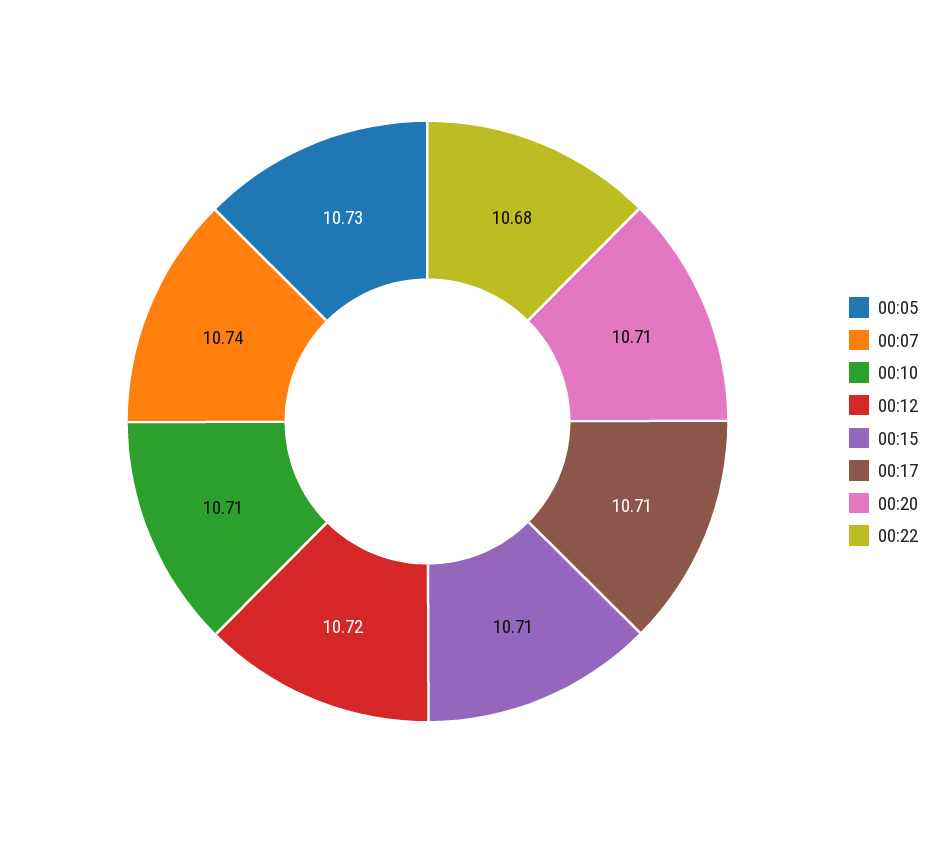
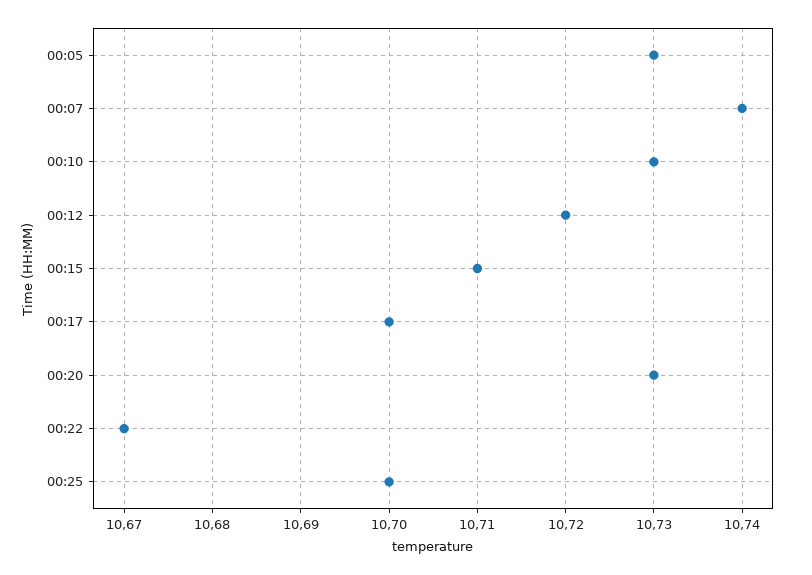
00:10: 10.71 -> 10.73
00:17: 10.71 -> 10.7
00:20: 10.71 -> 10.73
00:22: 10.68 -> 10.67
00:25: none -> 10.7

